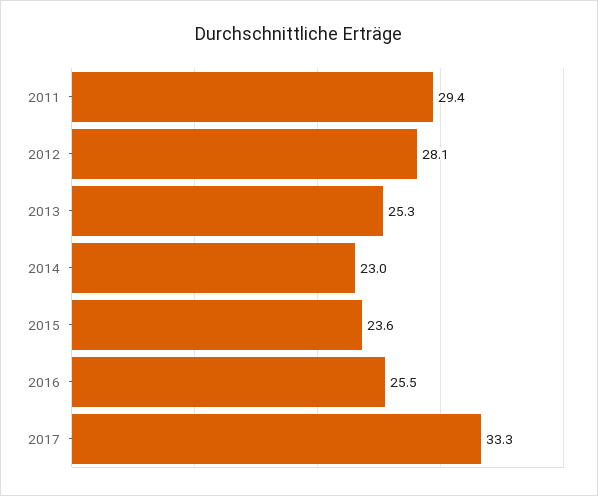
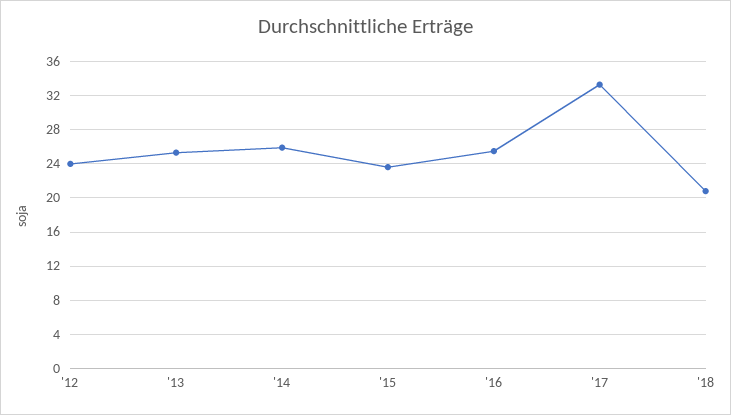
2011: 29.4 -> none
2012: 28.1 -> 24
2014: 23 -> 26
'18: none -> 21

